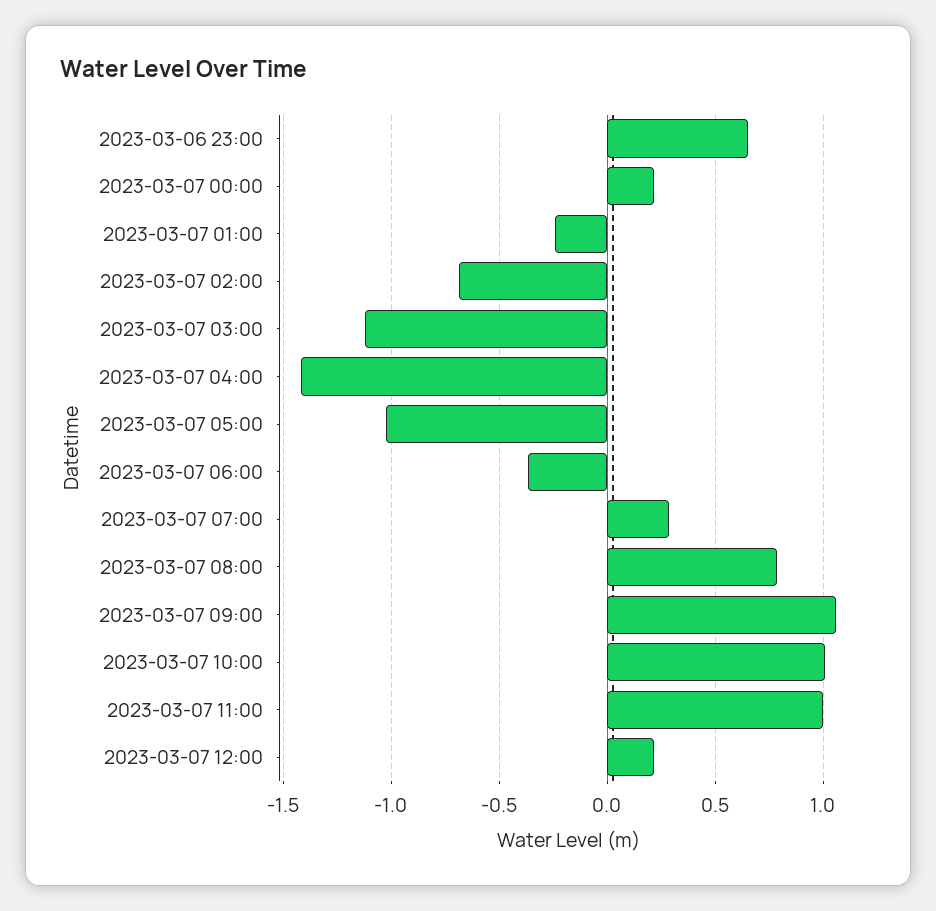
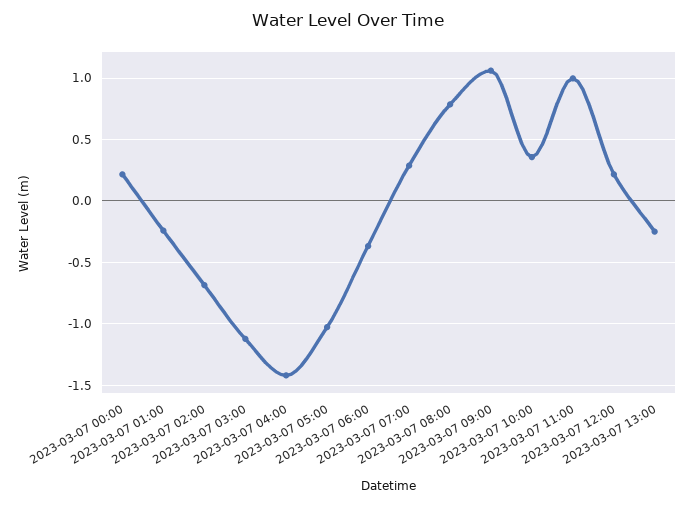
2023-03-06 23:00: 0.65 -> none
2023-03-07 10:00: 1 -> 0.35
2023-03-07 13:00: none -> -0.25

